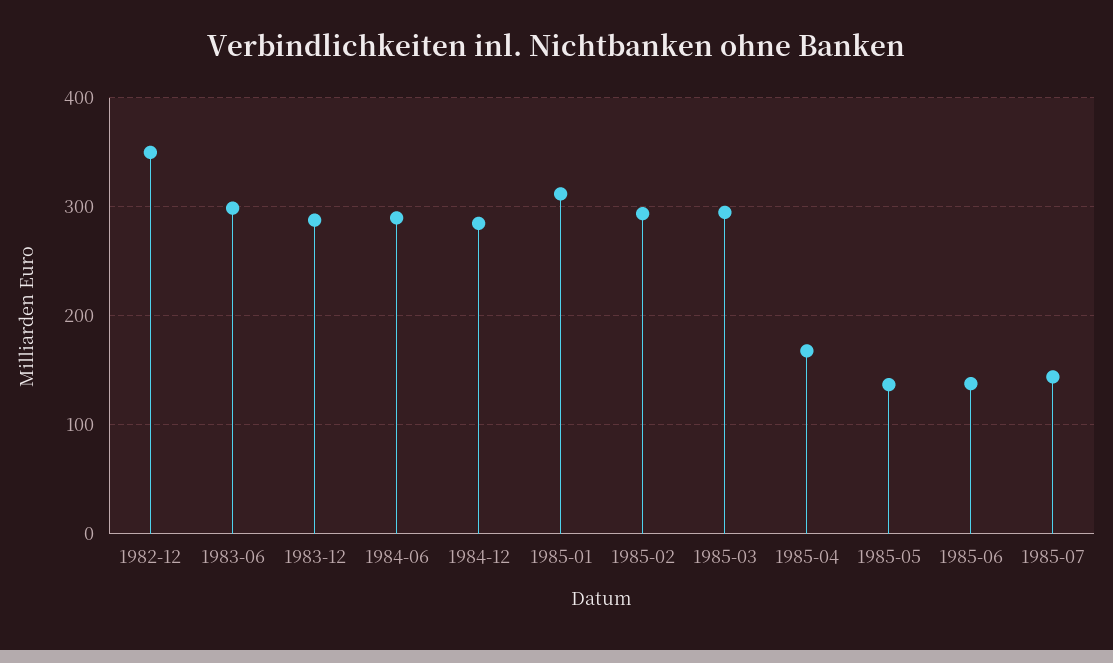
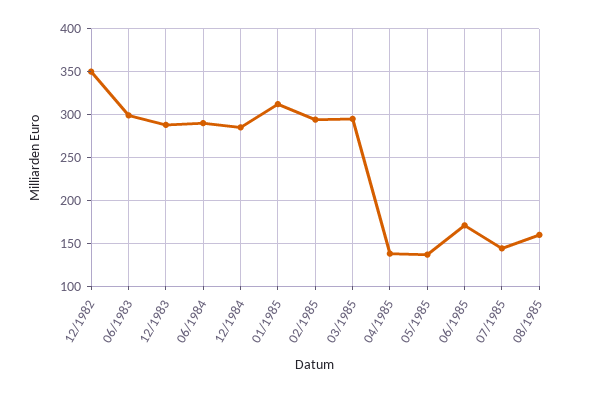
1985-04: 170 -> 140
1985-06: 140 -> 170
08/1985: none -> 160

